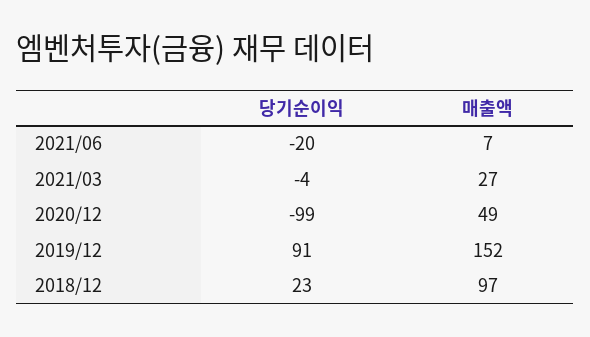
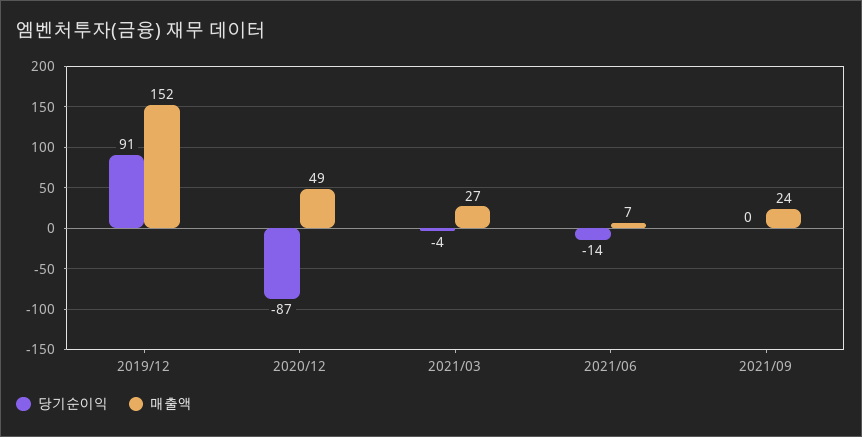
당기순이익, 2021/06: -20 -> -14
당기순이익, 2020/12: -99 -> -87
당기순이익, 2018/12: 23 -> none
매출액, 2018/12: 97 -> none
당기순이익, 2021/09: none -> 0
매출액, 2021/09: none -> 24

